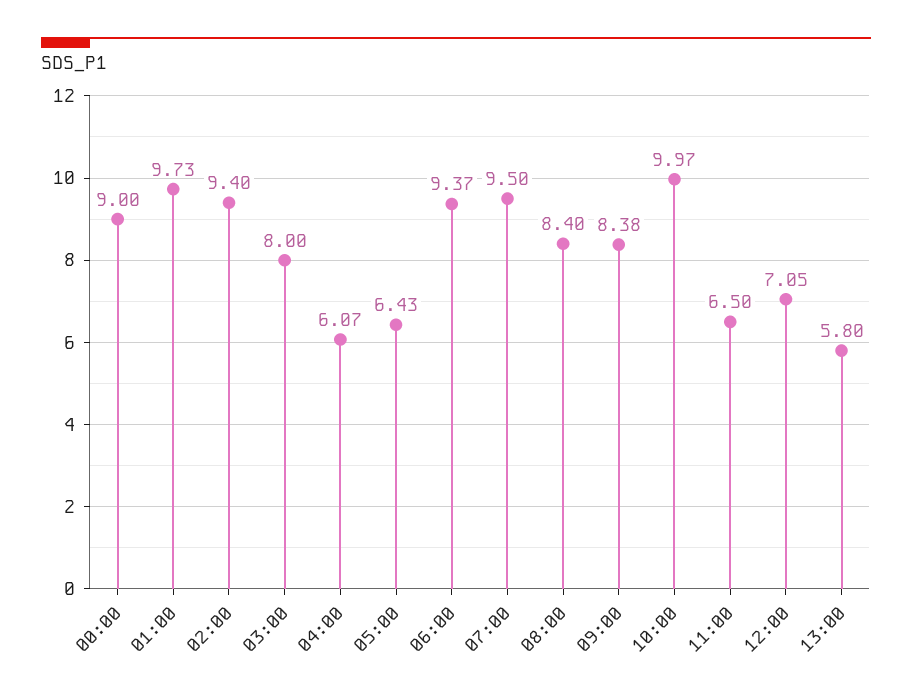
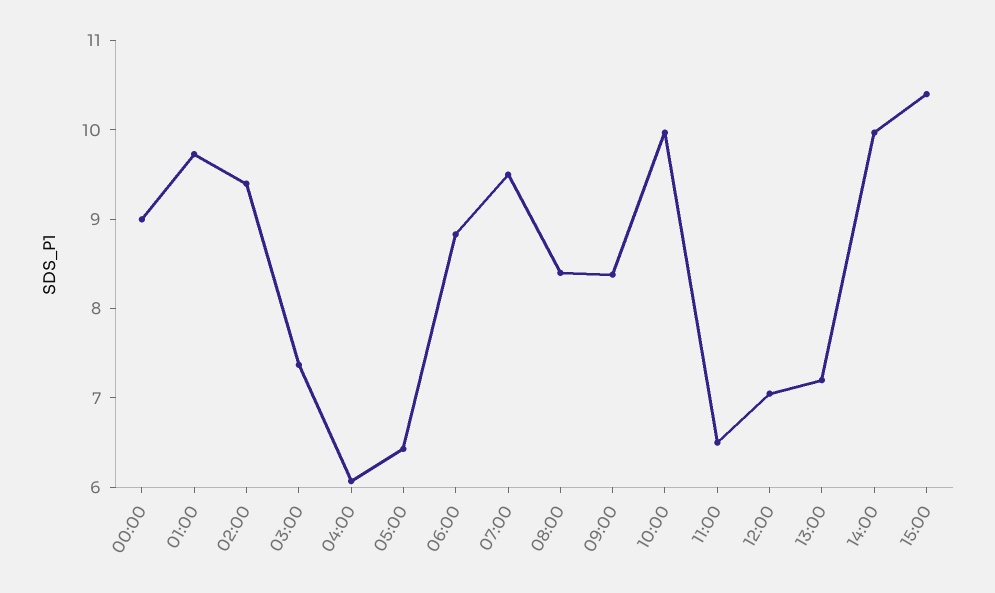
03:00: 8 -> 7.4
06:00: 9.37 -> 8.8
13:00: 5.8 -> 7.2
14:00: none -> 10
15:00: none -> 10.4

